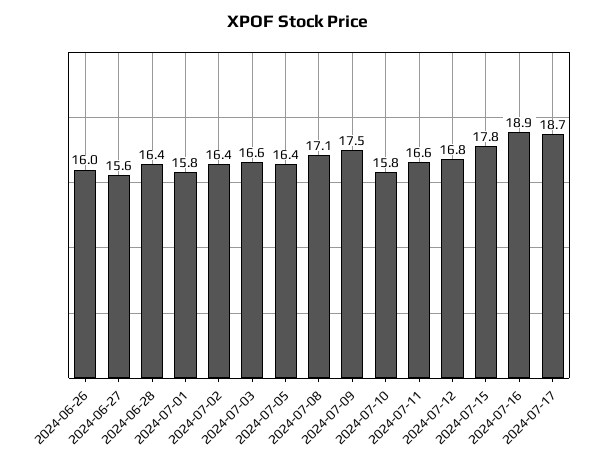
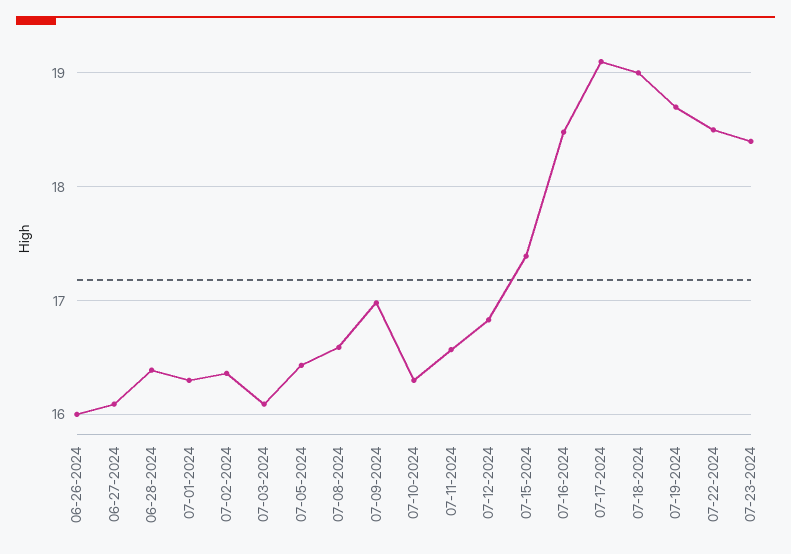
2024-06-27: 15.6 -> 16.1
2024-07-01: 15.8 -> 16.3
2024-07-03: 16.6 -> 16.1
2024-07-08: 17.1 -> 16.6
2024-07-09: 17.5 -> 17
2024-07-10: 15.8 -> 16.3
2024-07-15: 17.8 -> 17.4
2024-07-16: 18.9 -> 18.5
2024-07-17: 18.7 -> 19.1
07-18-2024: none -> 19
07-19-2024: none -> 18.7
07-22-2024: none -> 18.5
07-23-2024: none -> 18.4

